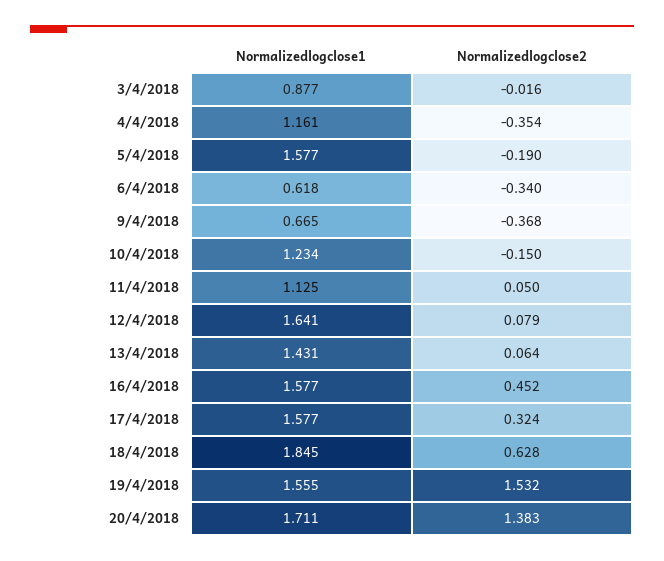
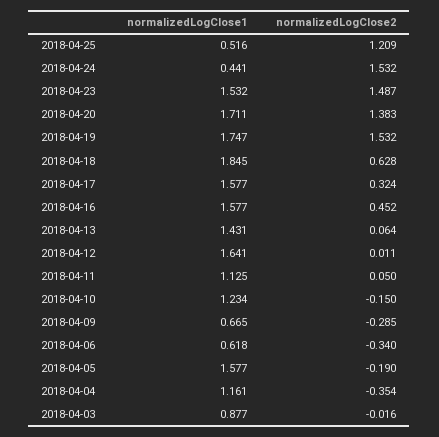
Normalizedlogclose2, 9/4/2018: -0.368 -> -0.285
Normalizedlogclose2, 12/4/2018: 0.079 -> 0.011
Normalizedlogclose1, 19/4/2018: 1.555 -> 1.747
Normalizedlogclose1, 2018-04-25: none -> 0.516
Normalizedlogclose2, 2018-04-25: none -> 1.209
Normalizedlogclose1, 2018-04-24: none -> 0.441
Normalizedlogclose2, 2018-04-24: none -> 1.532
Normalizedlogclose1, 2018-04-23: none -> 1.532
Normalizedlogclose2, 2018-04-23: none -> 1.487

